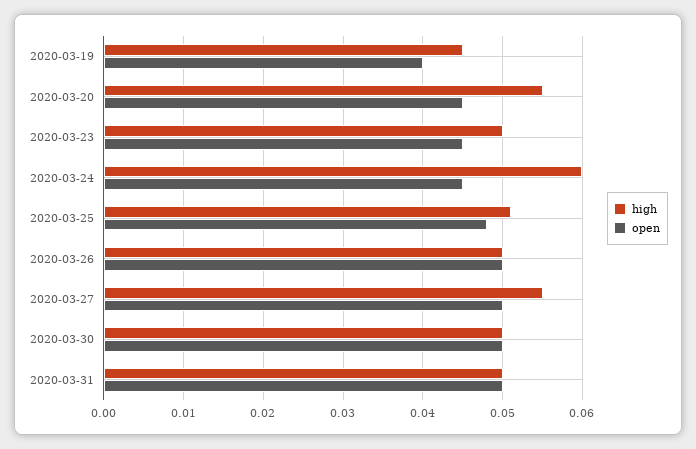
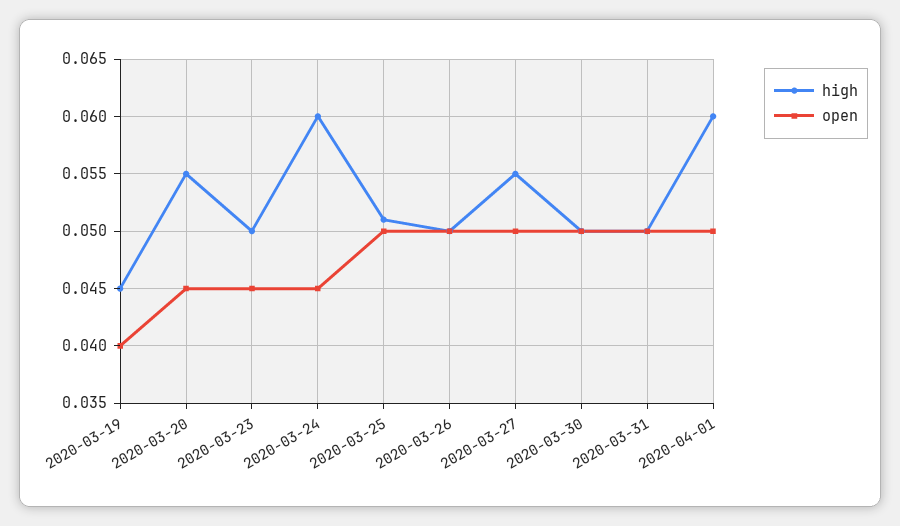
open, 2020-03-25: 0.048 -> 0.05
high, 2020-04-01: none -> 0.06
open, 2020-04-01: none -> 0.05

